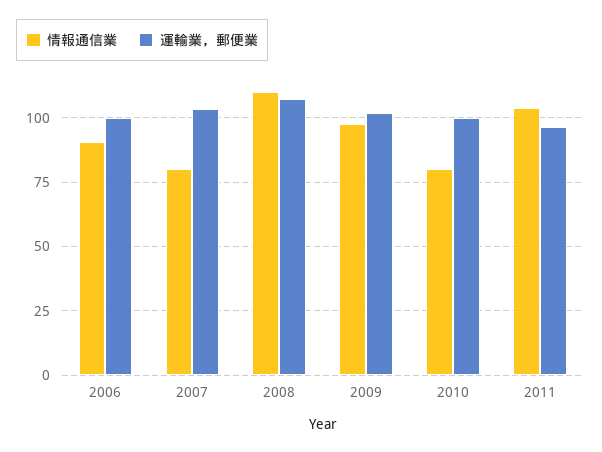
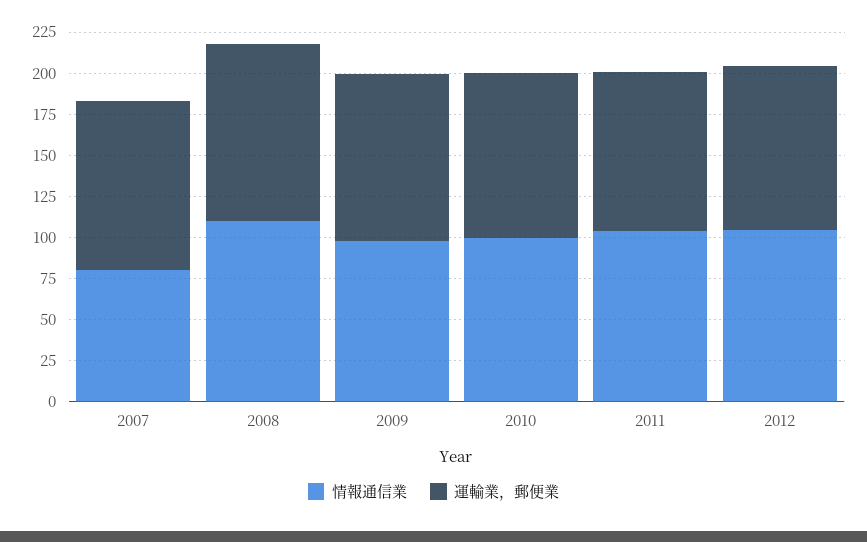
情報通信業, 2006: 90 -> none
運輸業，郵便業, 2006: 100 -> none
情報通信業, 2010: 80 -> 100
情報通信業, 2012: none -> 105
運輸業，郵便業, 2012: none -> 100

